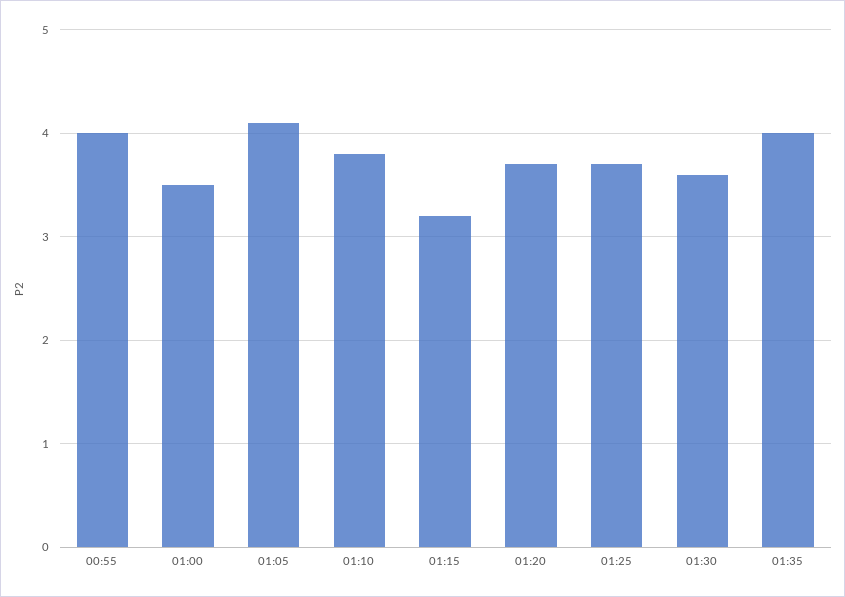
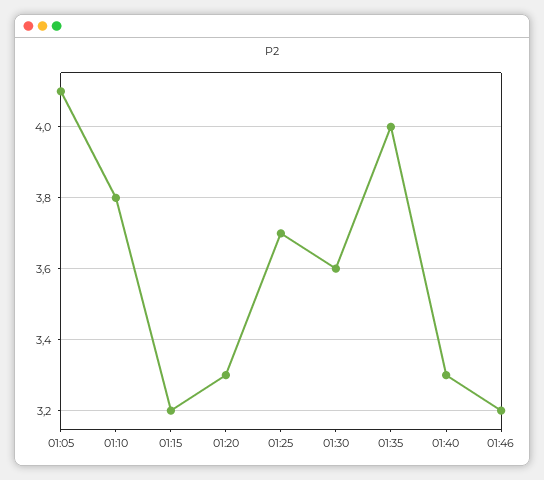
00:55: 4 -> none
01:00: 3.5 -> none
01:20: 3.7 -> 3.3
01:40: none -> 3.3
01:46: none -> 3.2

